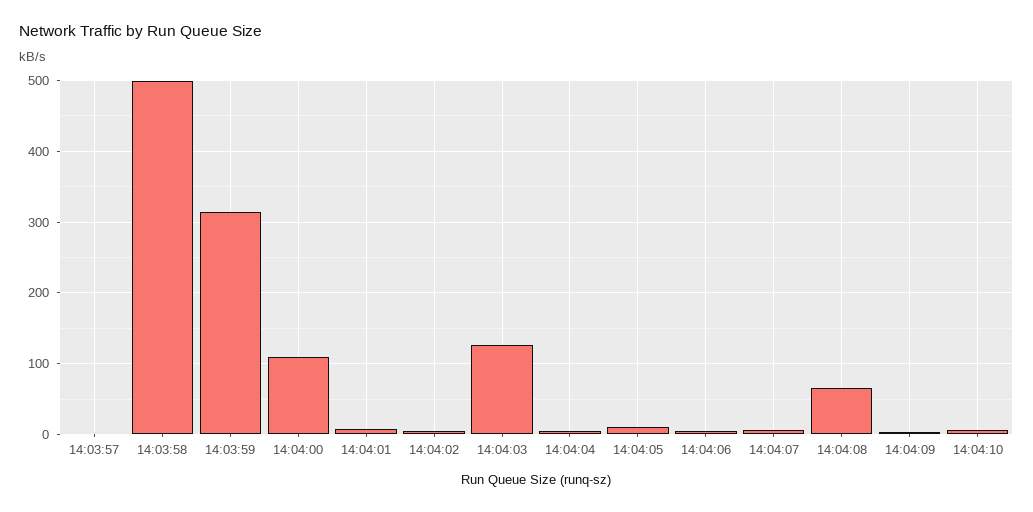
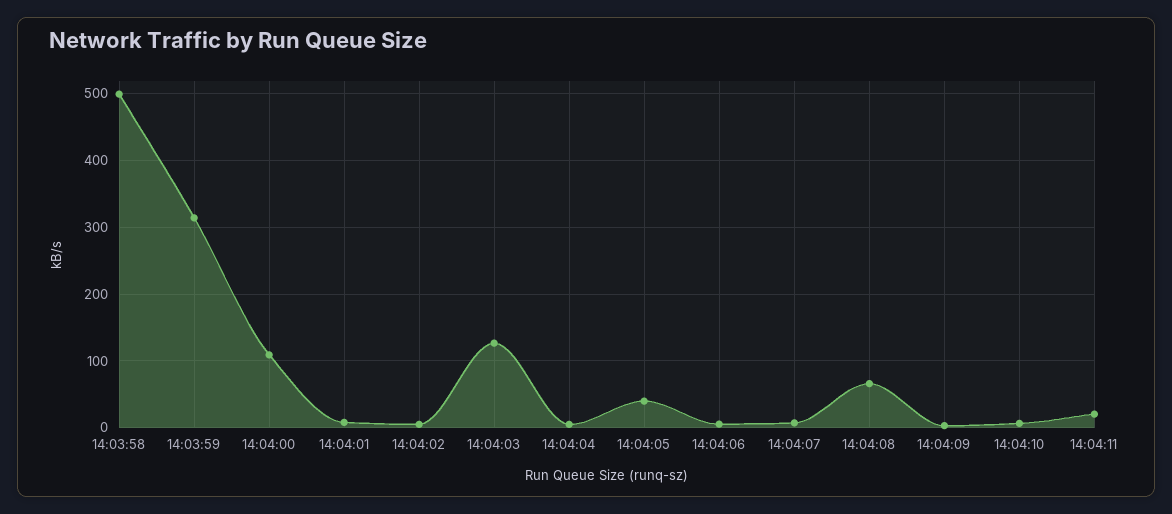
14:03:57: 0 -> none
14:04:05: 10 -> 40
14:04:11: none -> 20

